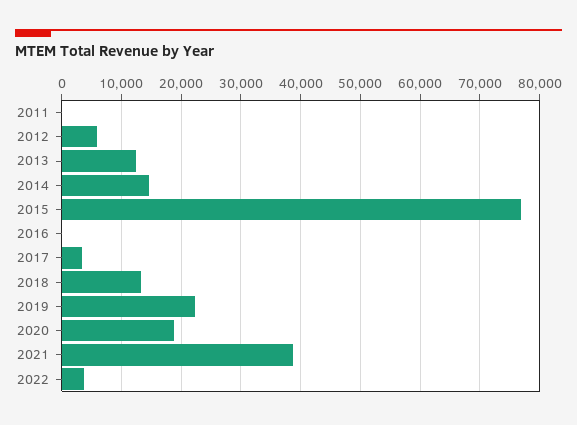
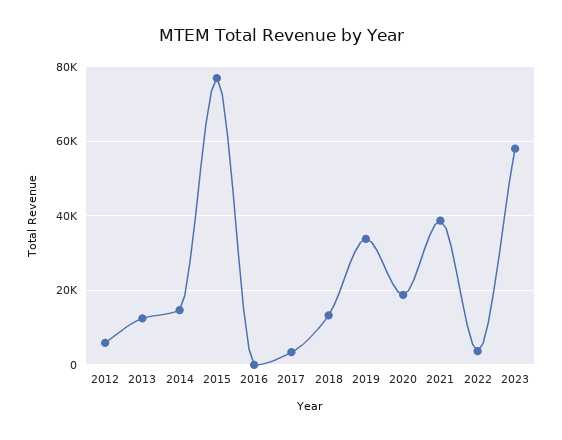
2011: 0 -> none
2019: 22000 -> 34000
2023: none -> 58000

